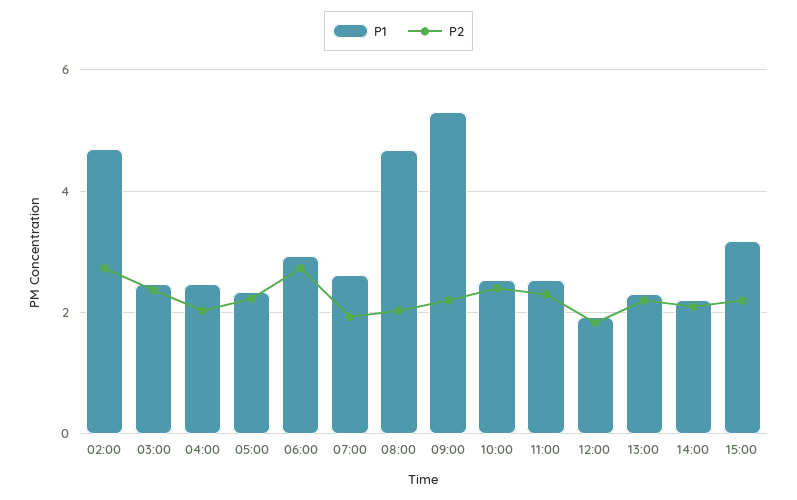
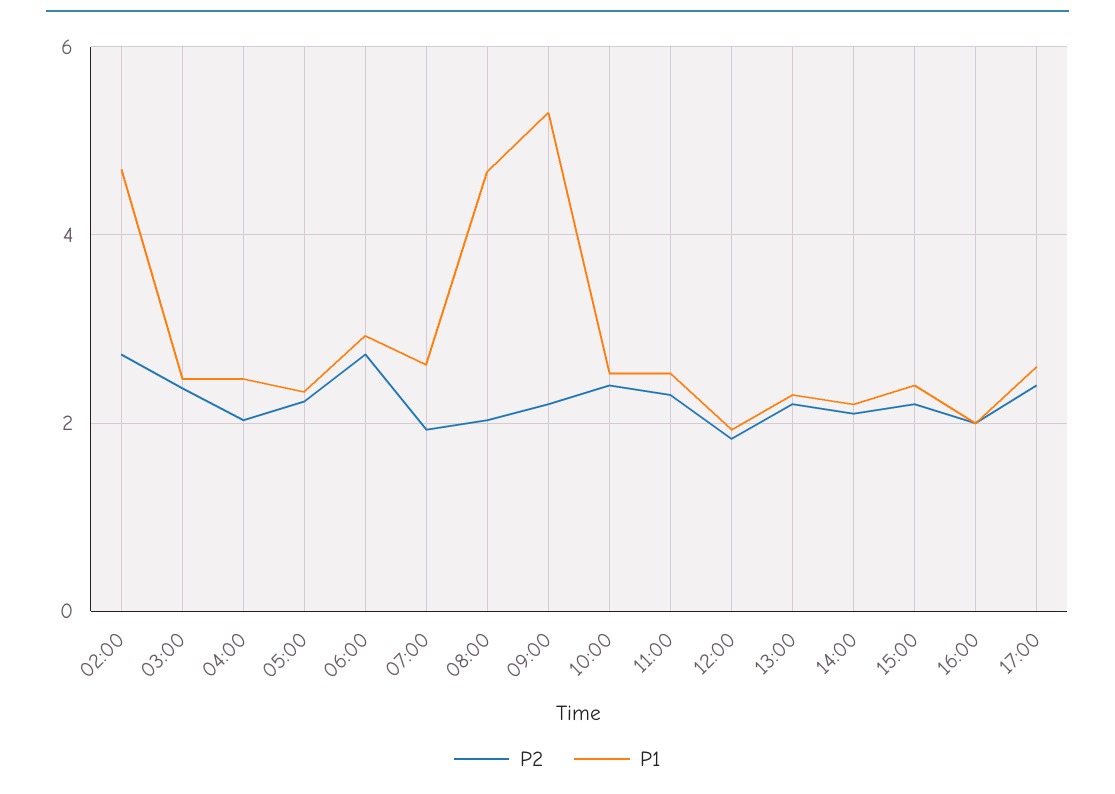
P1, 15:00: 3.2 -> 2.4
P2, 16:00: none -> 2
P1, 16:00: none -> 2
P2, 17:00: none -> 2.4
P1, 17:00: none -> 2.6

